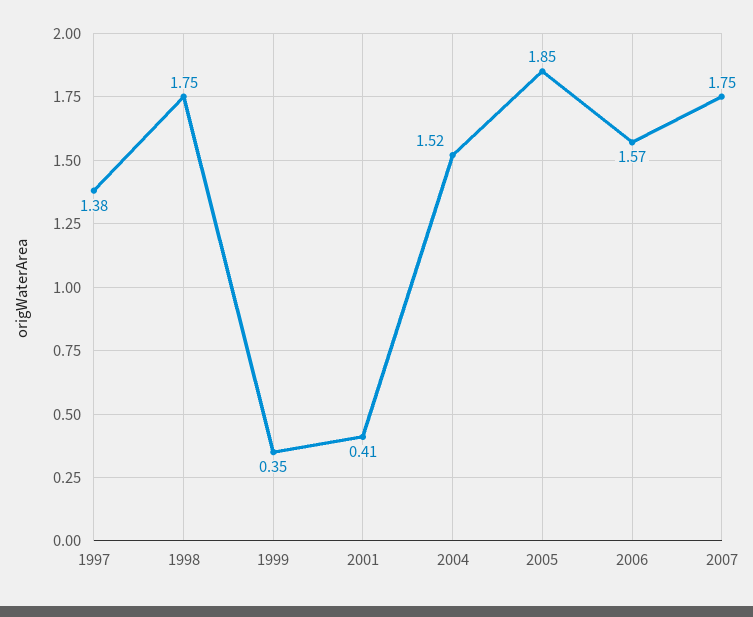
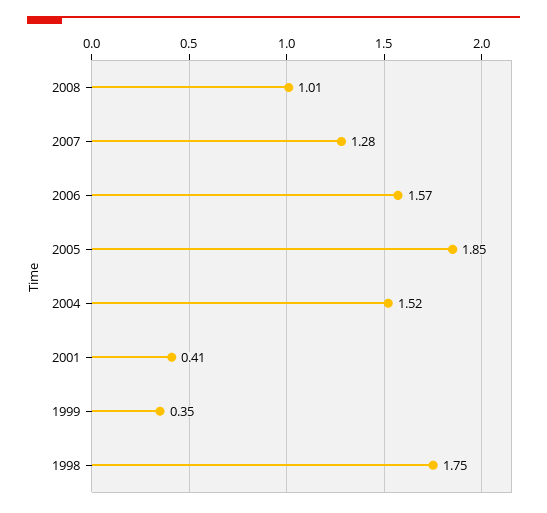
1997: 1.38 -> none
2007: 1.75 -> 1.28
2008: none -> 1.01

